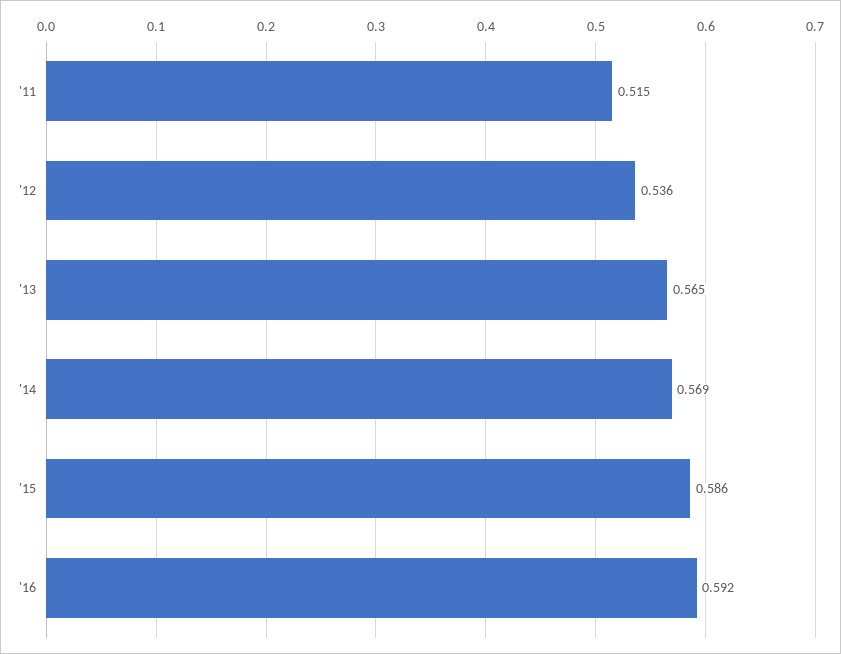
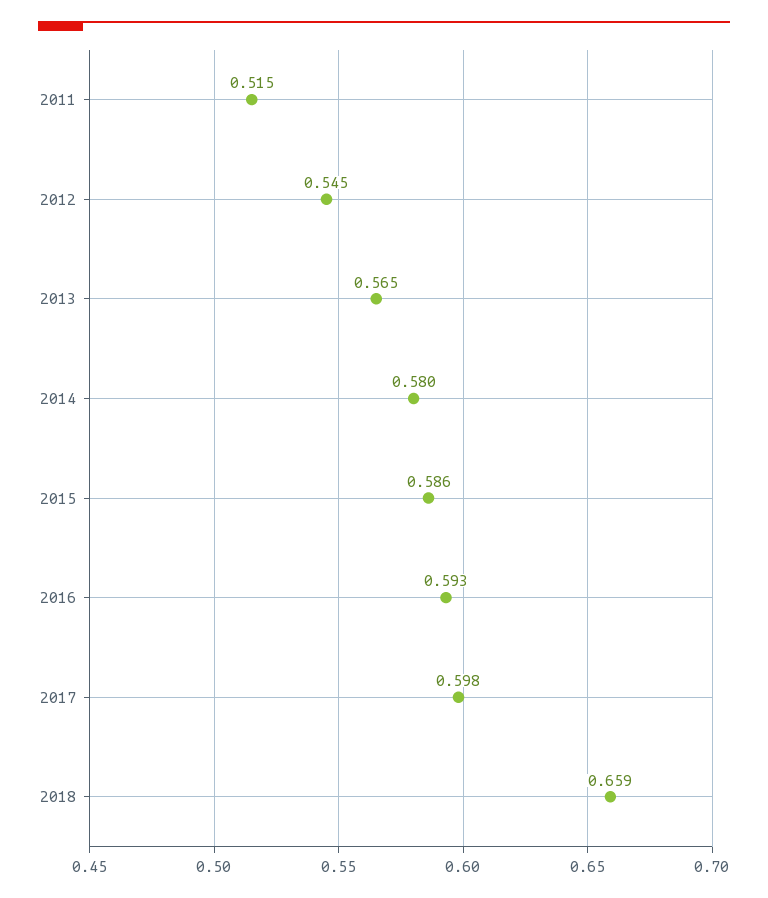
'12: 0.536 -> 0.545
'14: 0.569 -> 0.58
'16: 0.592 -> 0.593
2017: none -> 0.598
2018: none -> 0.659

